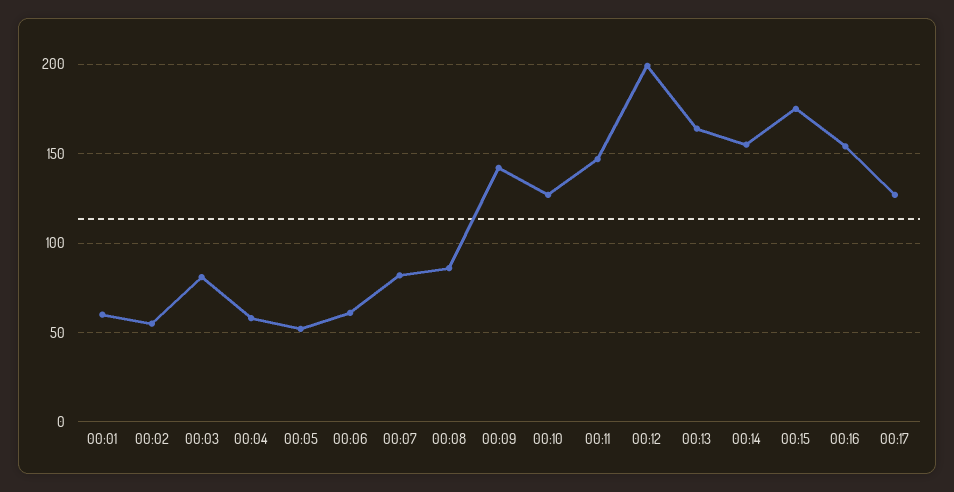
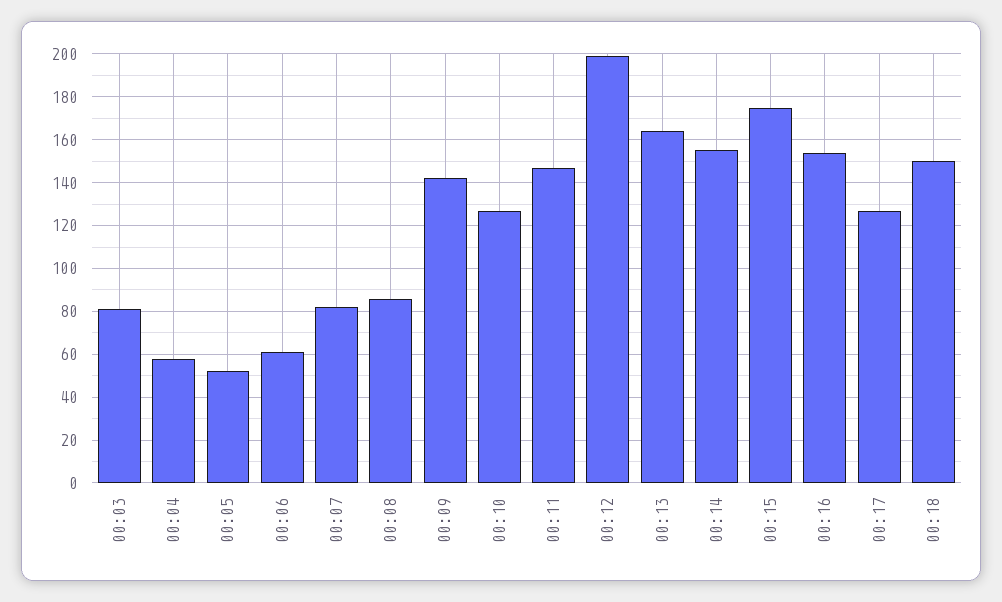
00:01: 60 -> none
00:02: 55 -> none
00:18: none -> 150

